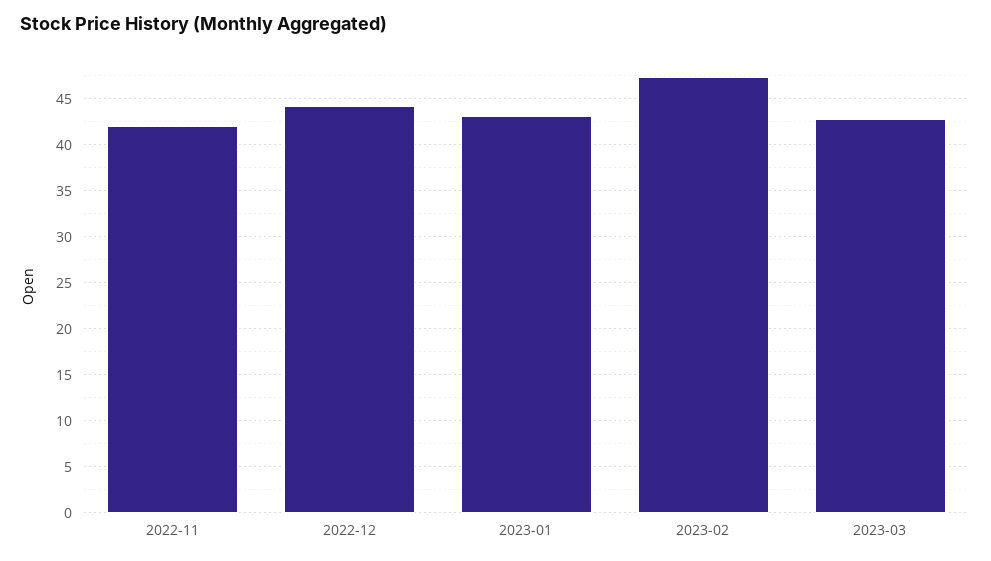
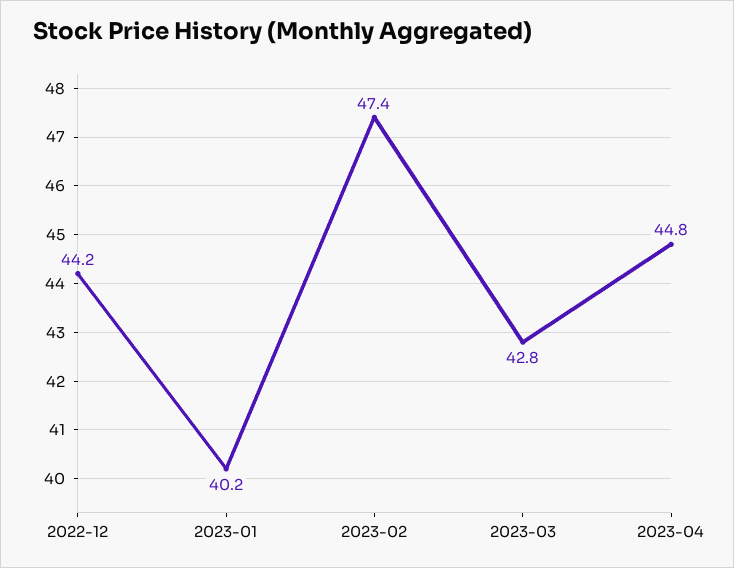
2022-11: 42 -> none
2023-01: 43 -> 40.2
2023-04: none -> 44.8

